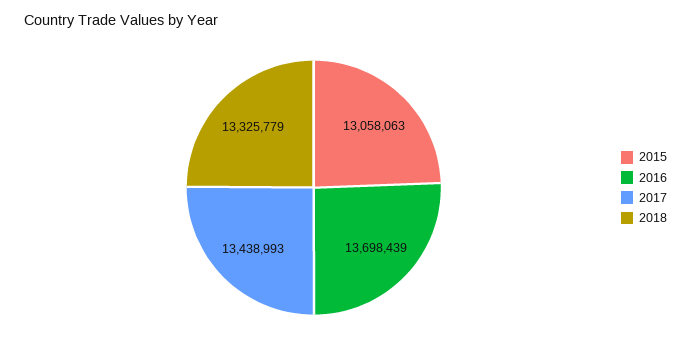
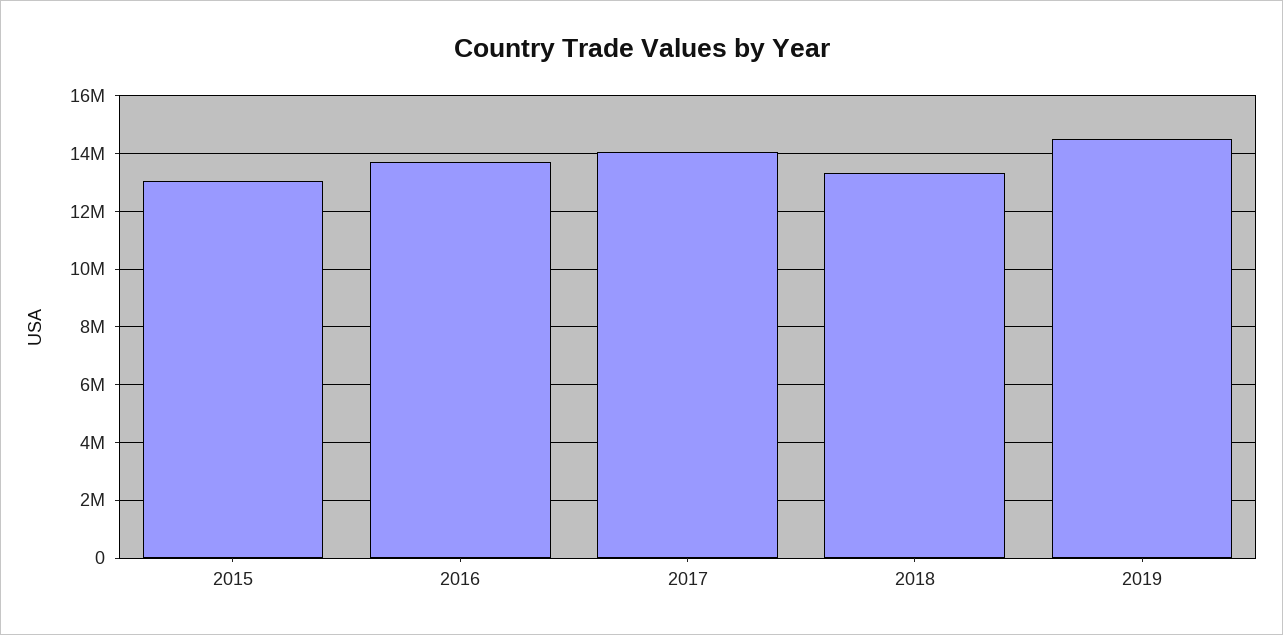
2017: 13438993 -> 14000000
2019: none -> 14500000

